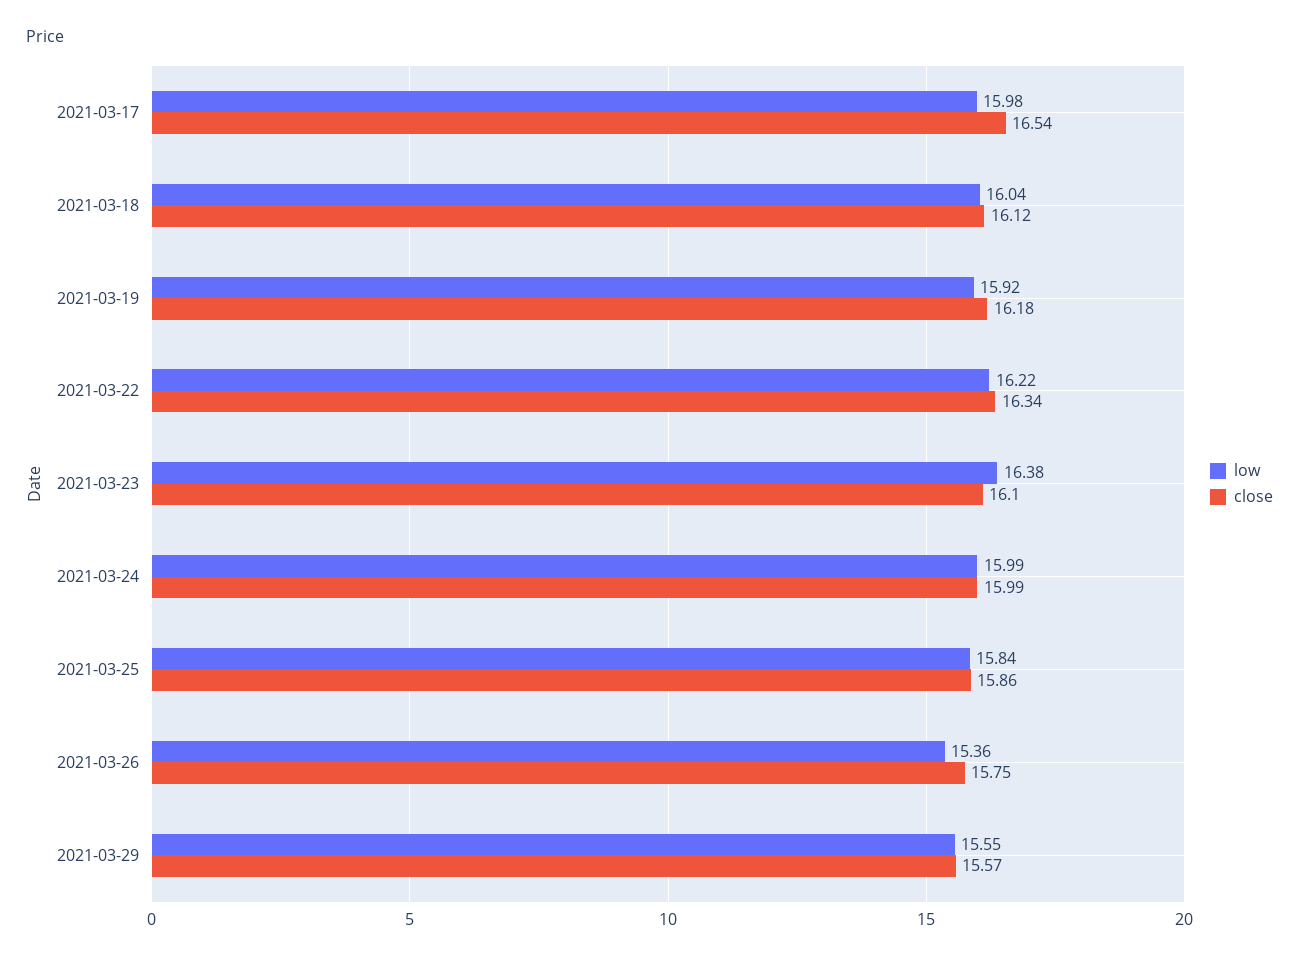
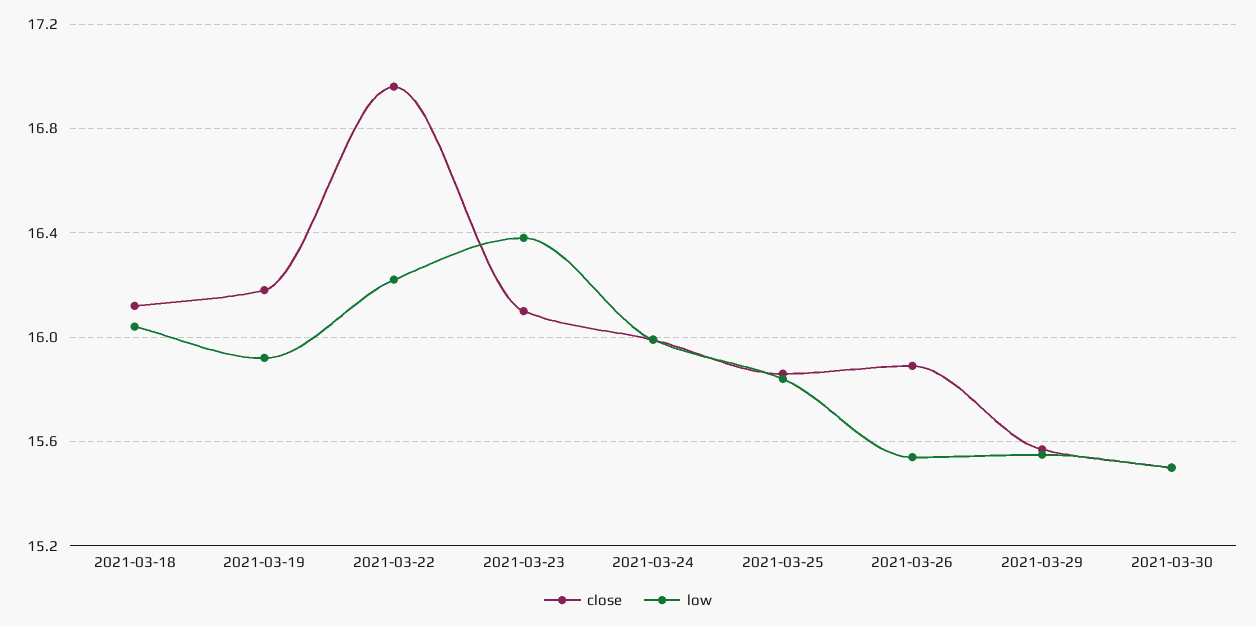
low, 2021-03-17: 15.98 -> none
close, 2021-03-17: 16.54 -> none
close, 2021-03-22: 16.34 -> 16.95
low, 2021-03-26: 15.36 -> 15.55
close, 2021-03-26: 15.75 -> 15.9
close, 2021-03-30: none -> 15.5
low, 2021-03-30: none -> 15.5

